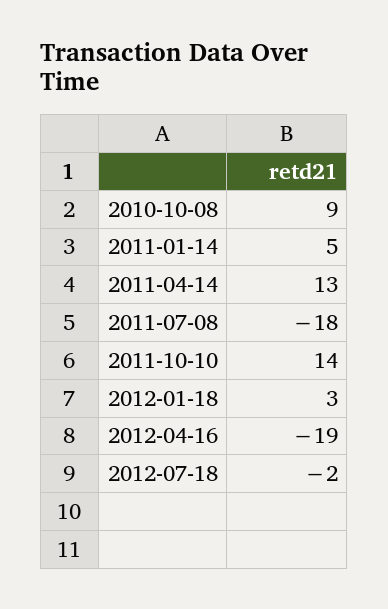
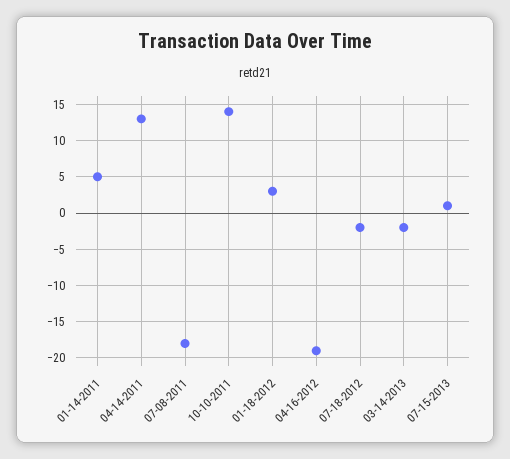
2010-10-08: 9 -> none
03-14-2013: none -> -2
07-15-2013: none -> 1

